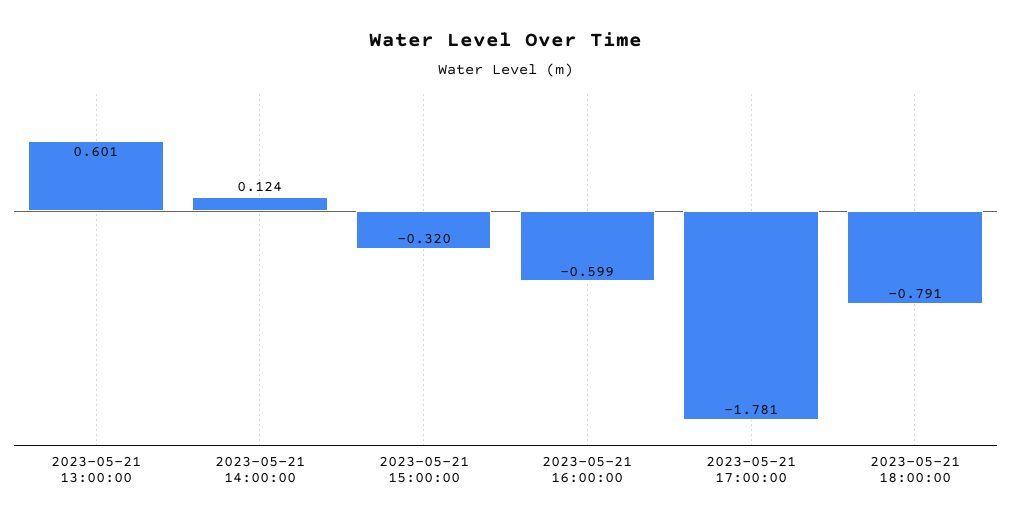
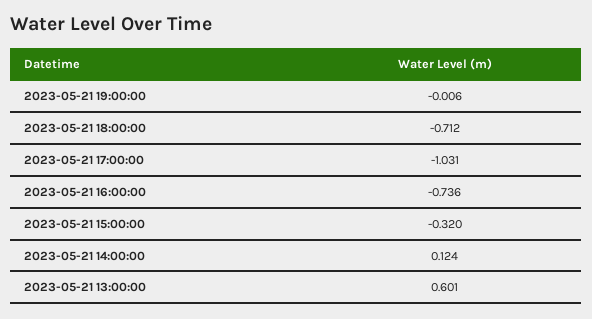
2023-05-21 16:00:00: -0.599 -> -0.736
2023-05-21 17:00:00: -1.781 -> -1.031
2023-05-21 18:00:00: -0.791 -> -0.712
2023-05-21 19:00:00: none -> -0.006

